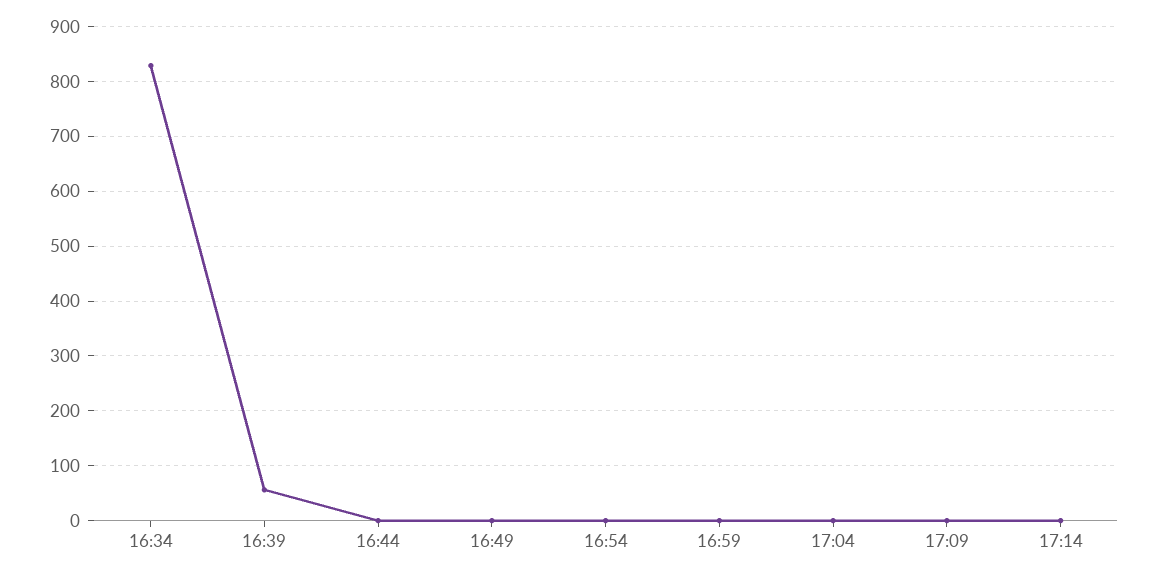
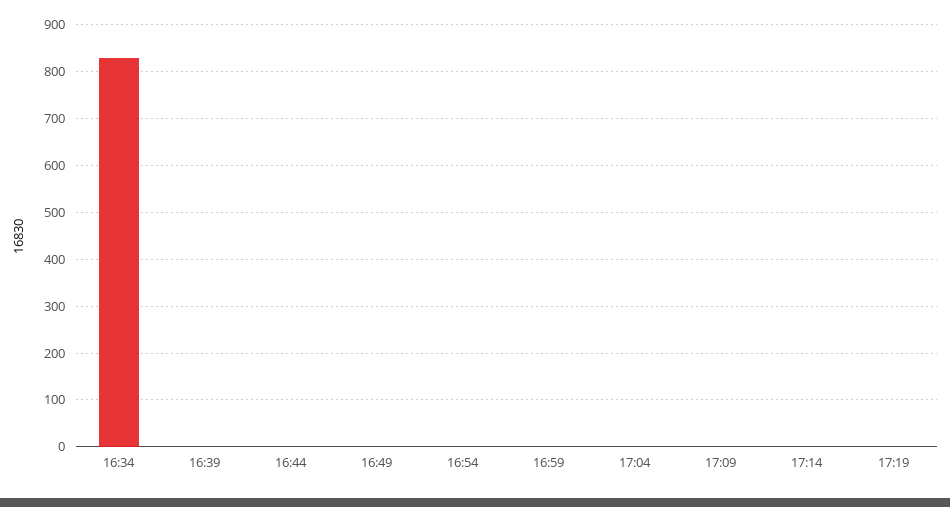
16:39: 60 -> 0
17:19: none -> 0

